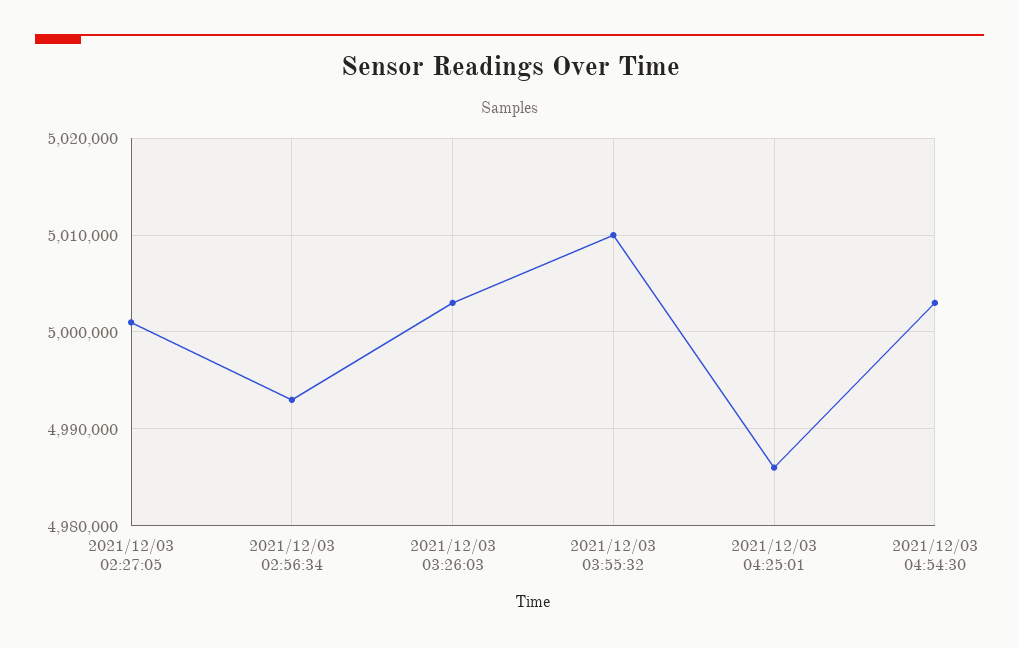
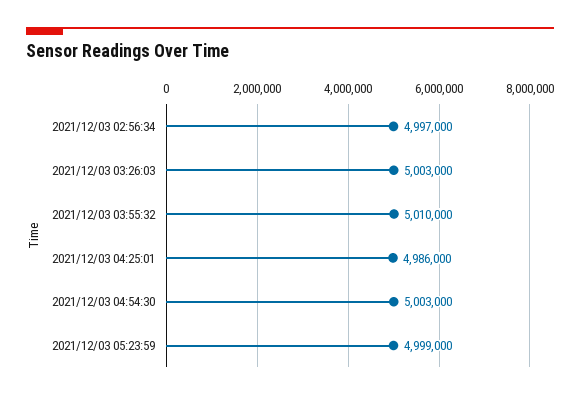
2021/12/03 02:27:05: 5001000 -> none
2021/12/03 02:56:34: 4993000 -> 4997000
2021/12/03 05:23:59: none -> 4999000

